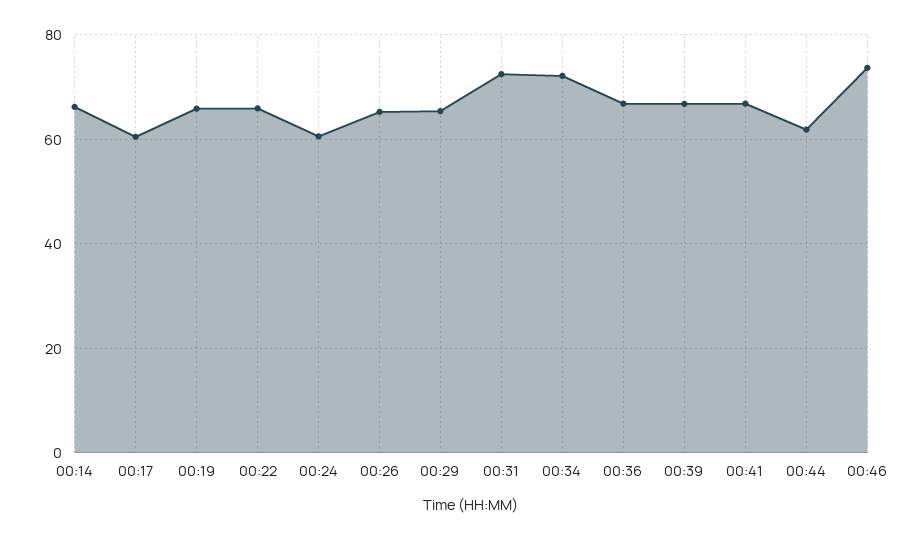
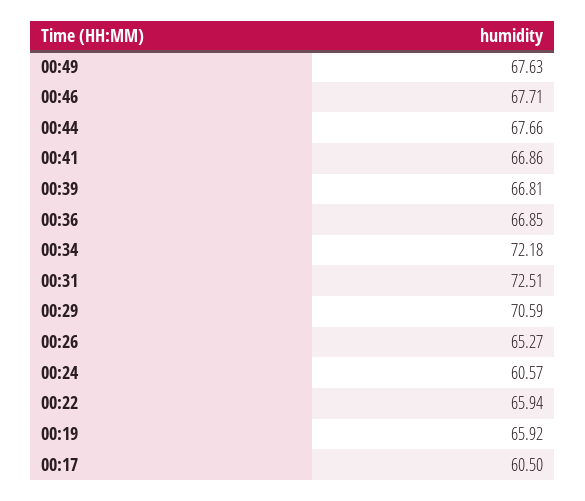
00:14: 66 -> none
00:29: 66 -> 70.59
00:44: 62 -> 67.66
00:46: 74 -> 67.71
00:49: none -> 67.63

